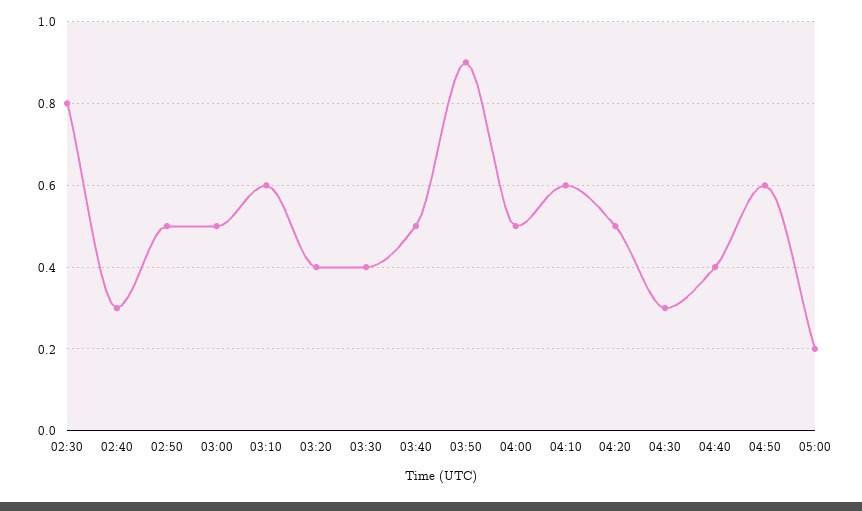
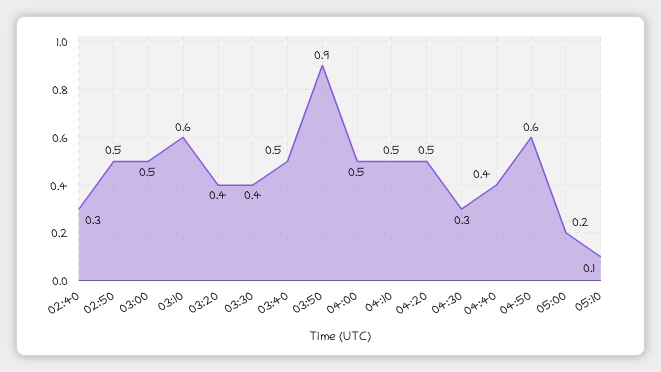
02:30: 0.8 -> none
04:10: 0.6 -> 0.5
05:10: none -> 0.1

